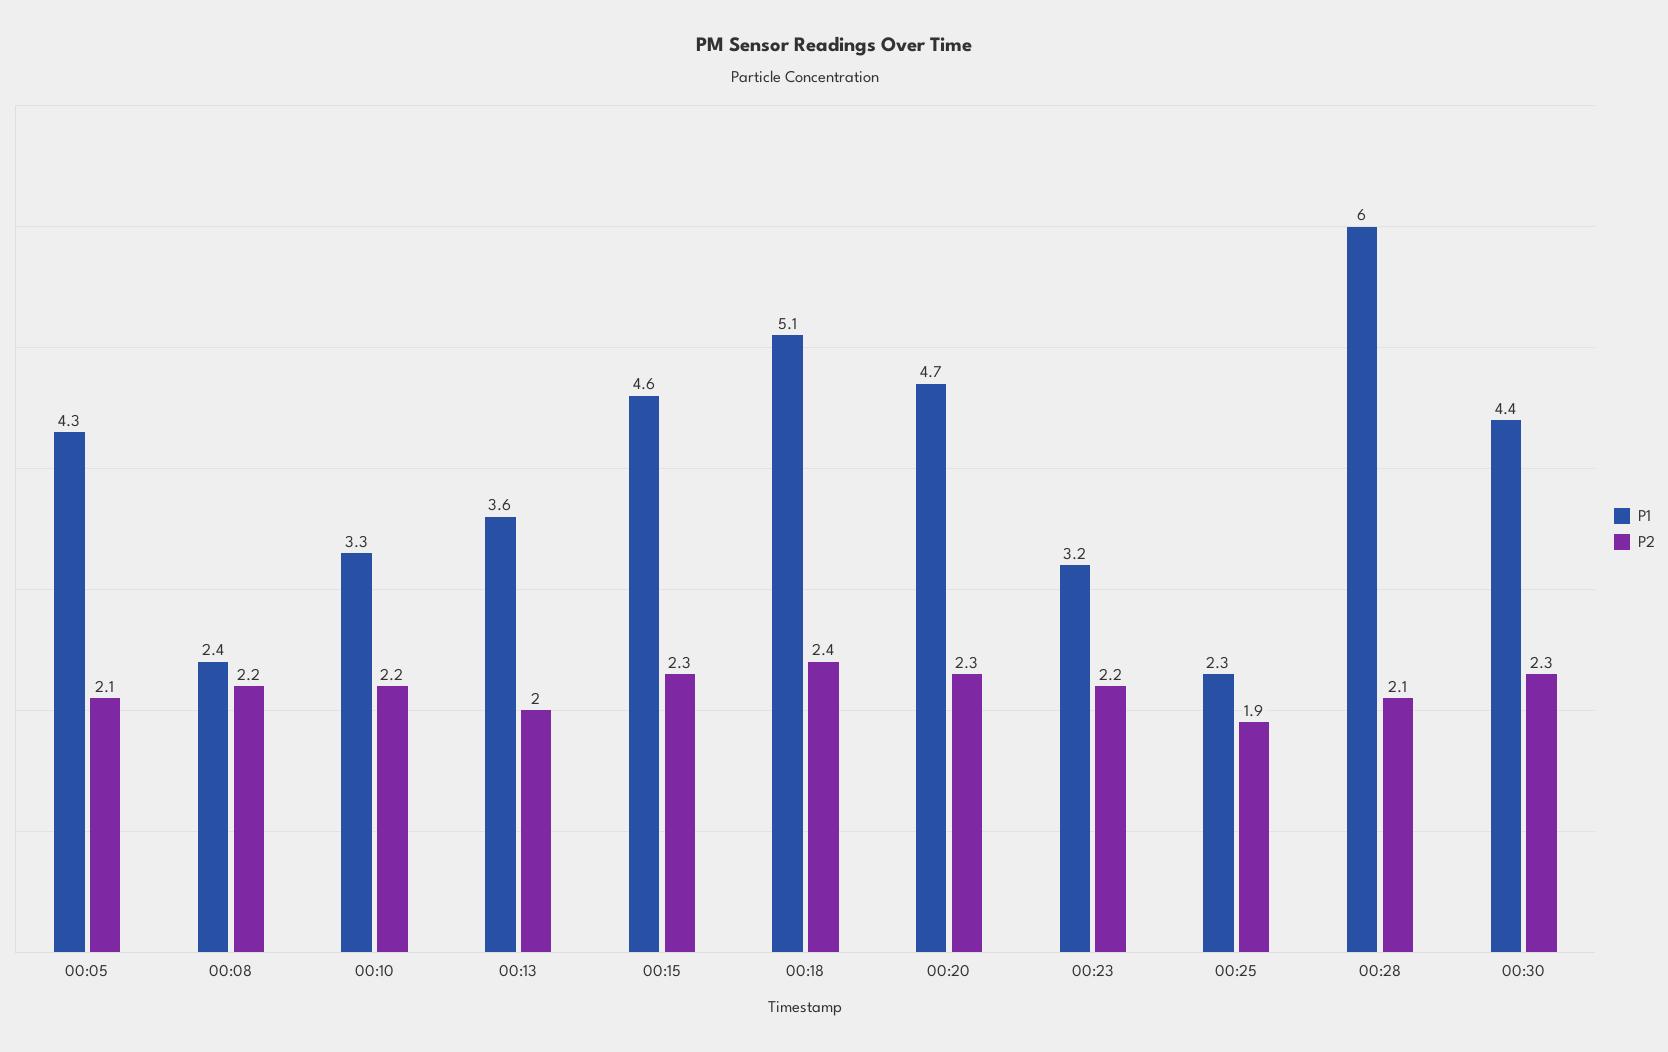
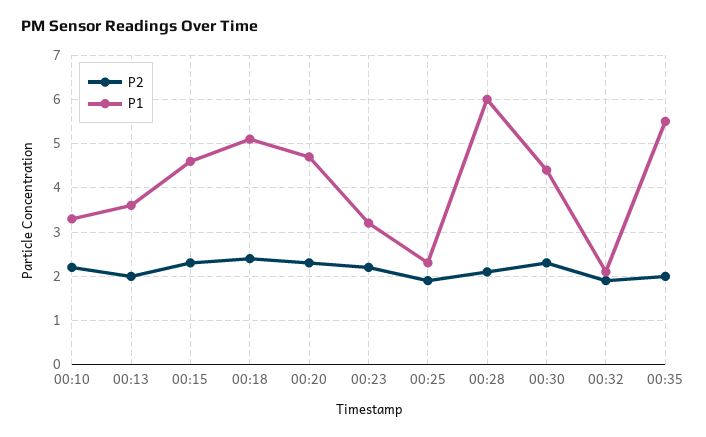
P1, 00:05: 4.3 -> none
P2, 00:05: 2.1 -> none
P1, 00:08: 2.4 -> none
P2, 00:08: 2.2 -> none
P2, 00:32: none -> 2
P1, 00:32: none -> 2
P2, 00:35: none -> 2
P1, 00:35: none -> 5.5

